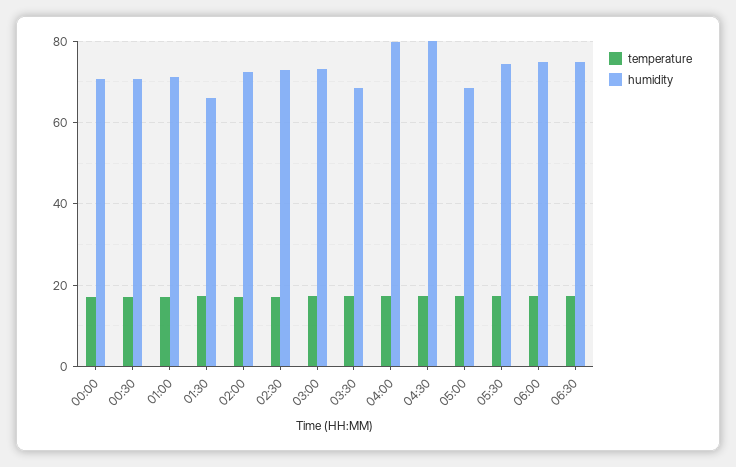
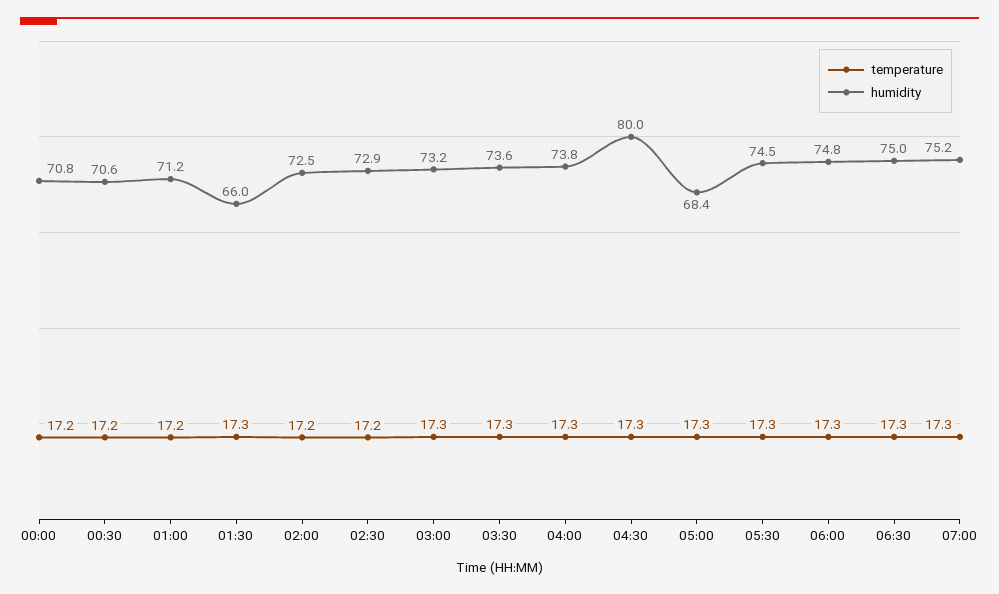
humidity, 03:30: 68 -> 73.6
humidity, 04:00: 80 -> 73.8
temperature, 07:00: none -> 17.3
humidity, 07:00: none -> 75.2

